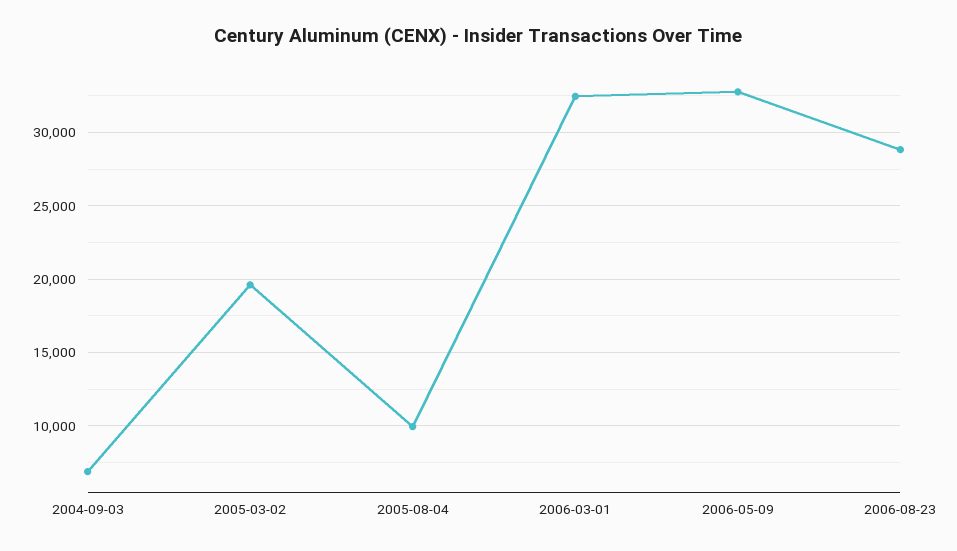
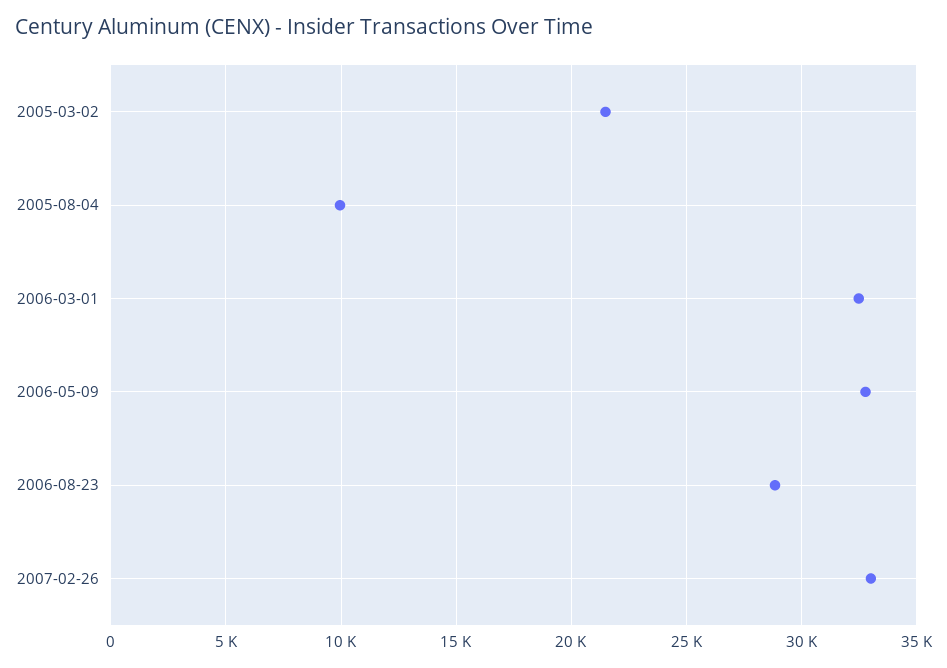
2004-09-03: 7000 -> none
2005-03-02: 19500 -> 21500
2007-02-26: none -> 33000

